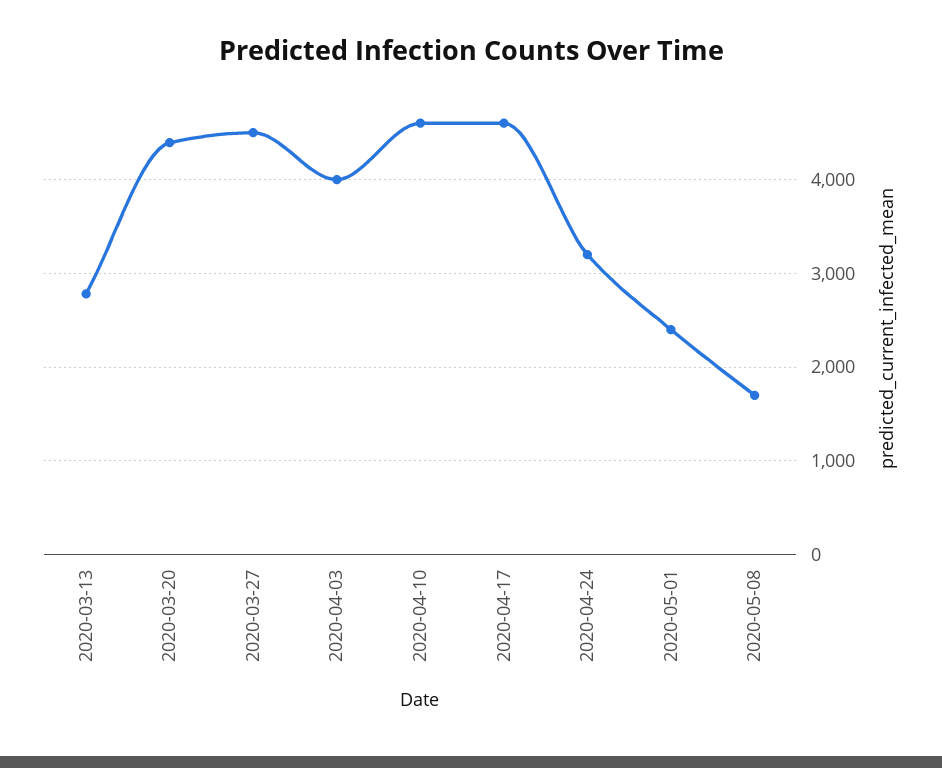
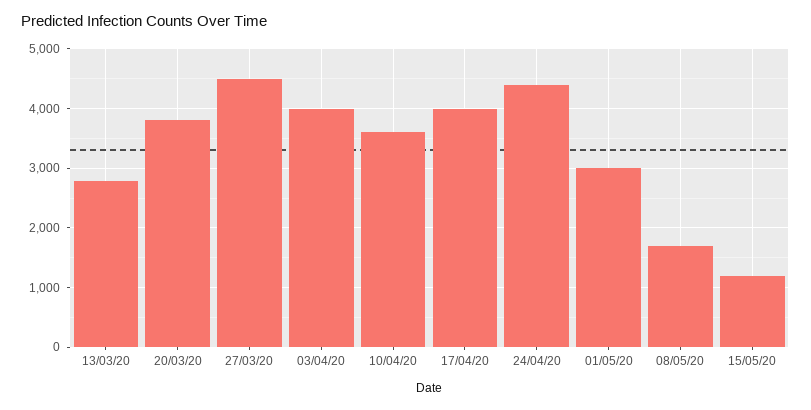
2020-03-20: 4400 -> 3800
2020-04-10: 4600 -> 3600
2020-04-17: 4600 -> 4000
2020-04-24: 3200 -> 4400
2020-05-01: 2400 -> 3000
15/05/20: none -> 1200

